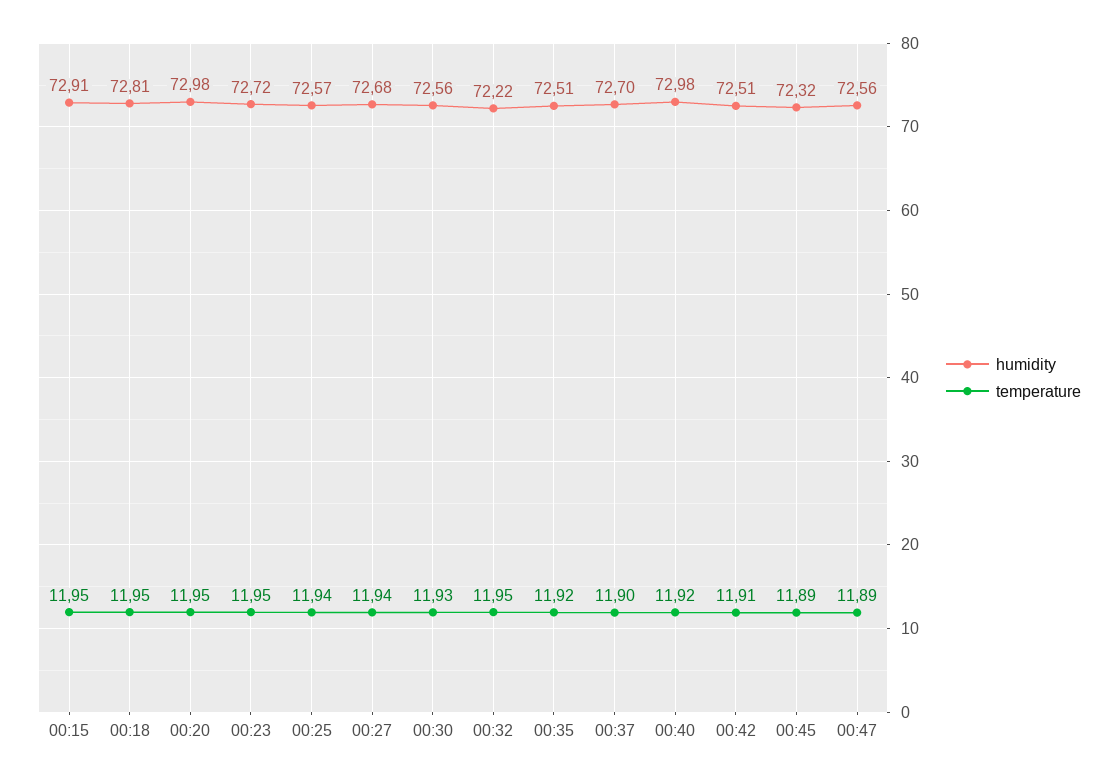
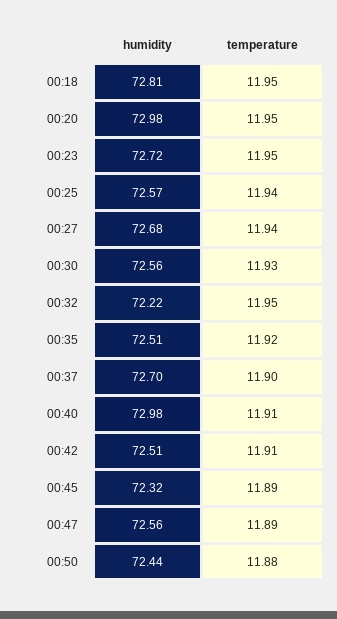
humidity, 00:15: 72.91 -> none
temperature, 00:15: 11.95 -> none
temperature, 00:40: 11.92 -> 11.91
humidity, 00:50: none -> 72.44
temperature, 00:50: none -> 11.88

